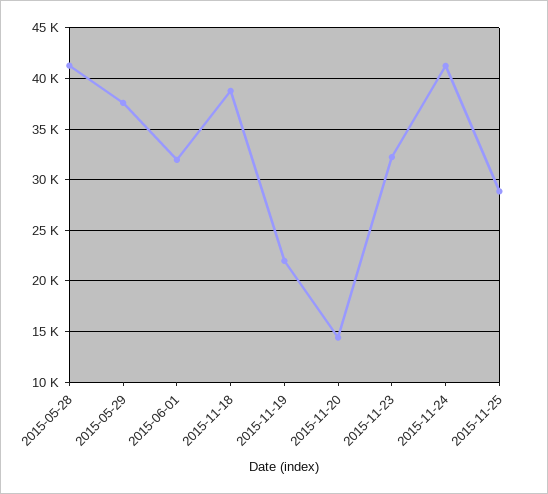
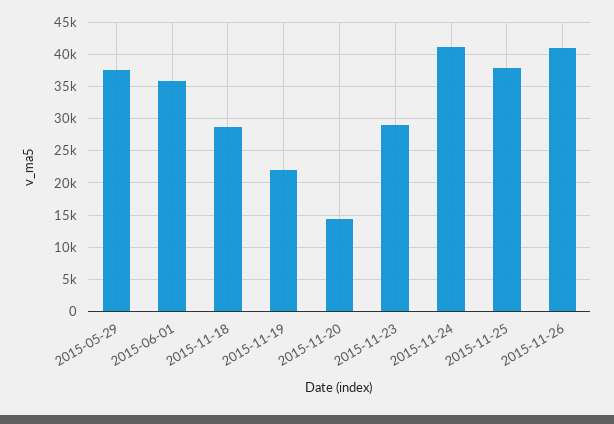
2015-05-28: 41000 -> none
2015-06-01: 32000 -> 36000
2015-11-18: 39000 -> 29000
2015-11-23: 32000 -> 29000
2015-11-25: 29000 -> 38000
2015-11-26: none -> 41000

